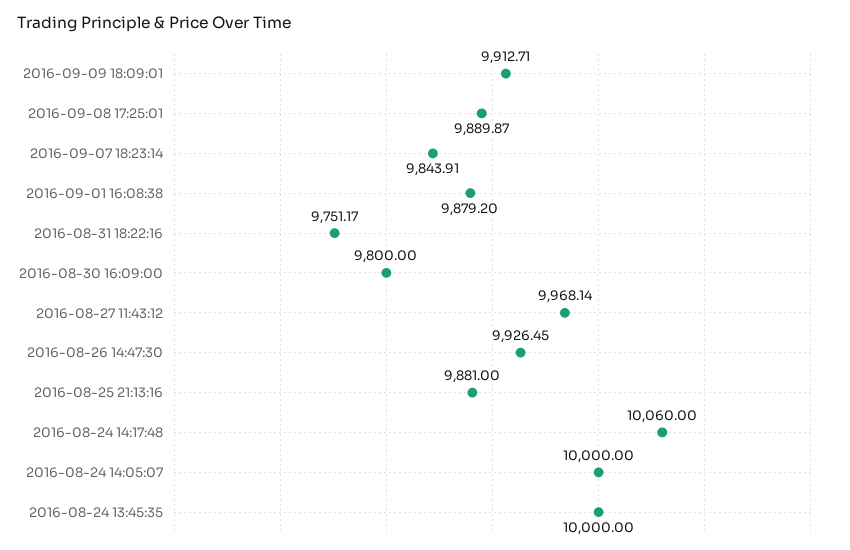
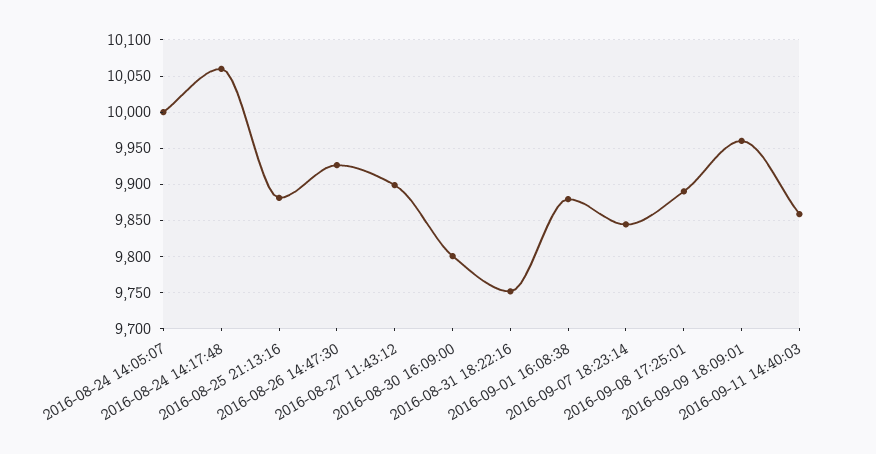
2016-09-09 18:09:01: 9912.71 -> 9960
2016-08-27 11:43:12: 9968.14 -> 9900
2016-08-24 13:45:35: 10000 -> none
2016-09-11 14:40:03: none -> 9860

